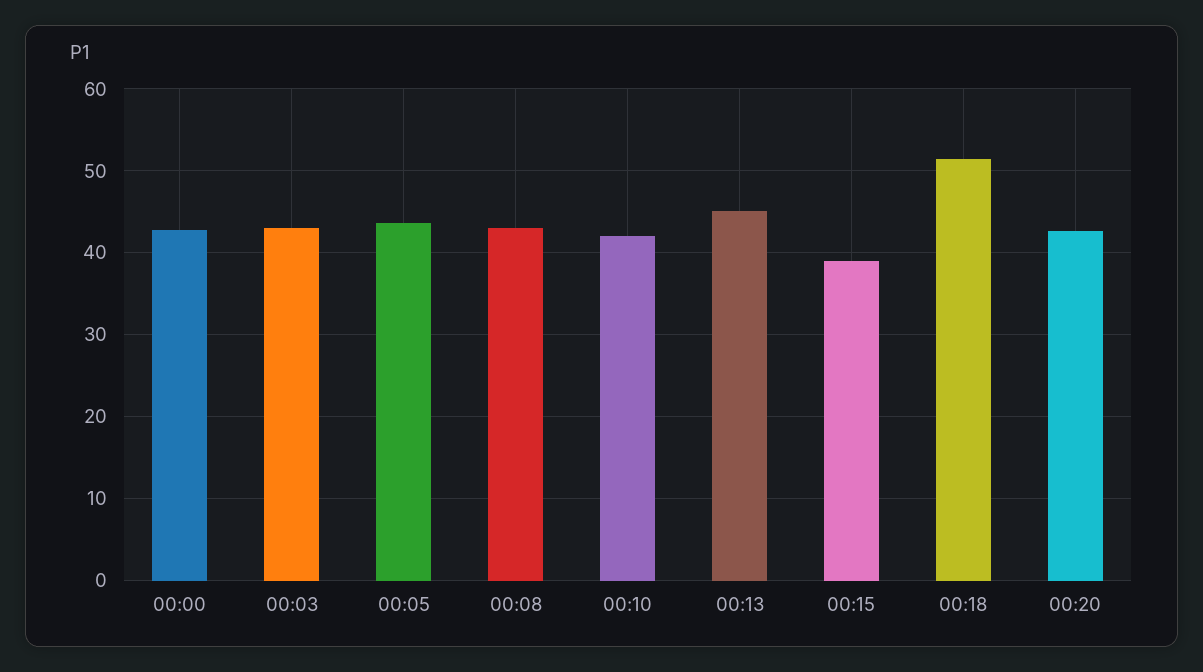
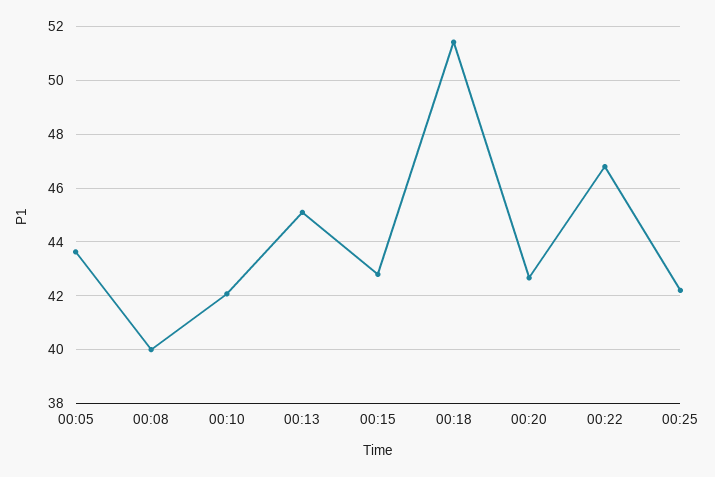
00:00: 43 -> none
00:03: 43 -> none
00:08: 43 -> 40
00:15: 39 -> 42.75
00:22: none -> 46.75
00:25: none -> 42.25

